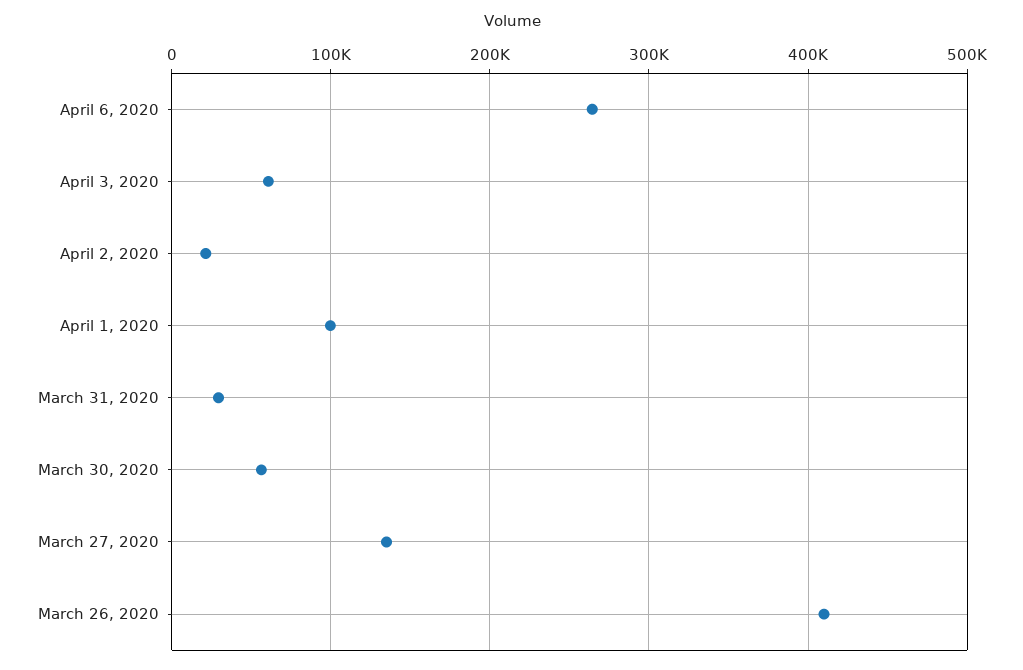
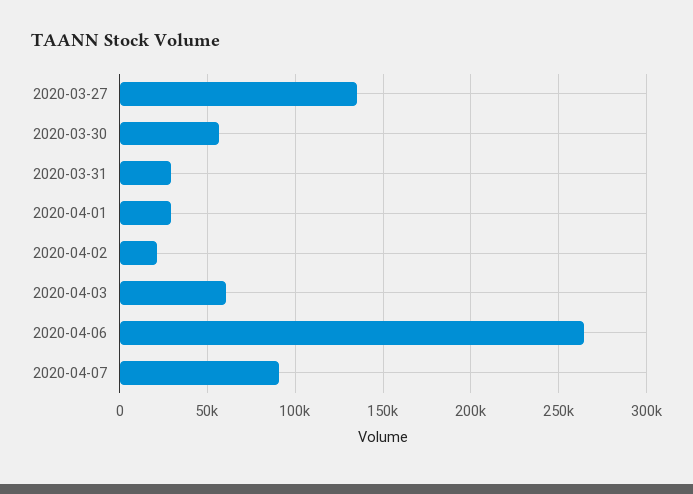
April 1, 2020: 100000 -> 30000
March 26, 2020: 410000 -> none
2020-04-07: none -> 90000

